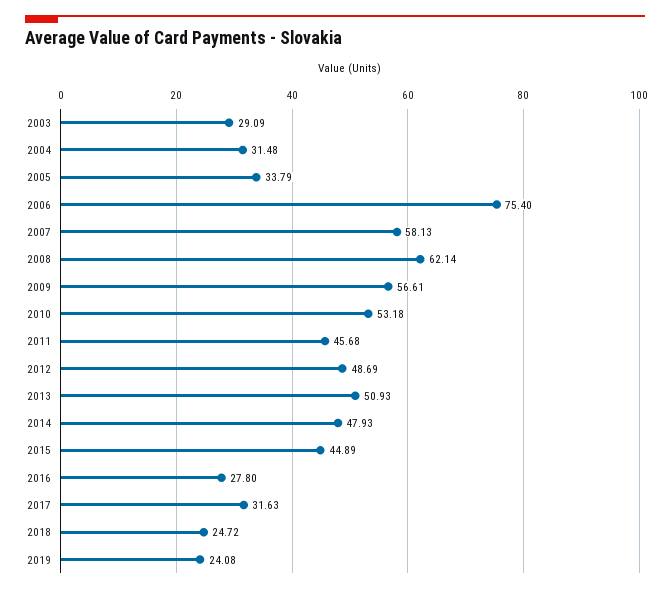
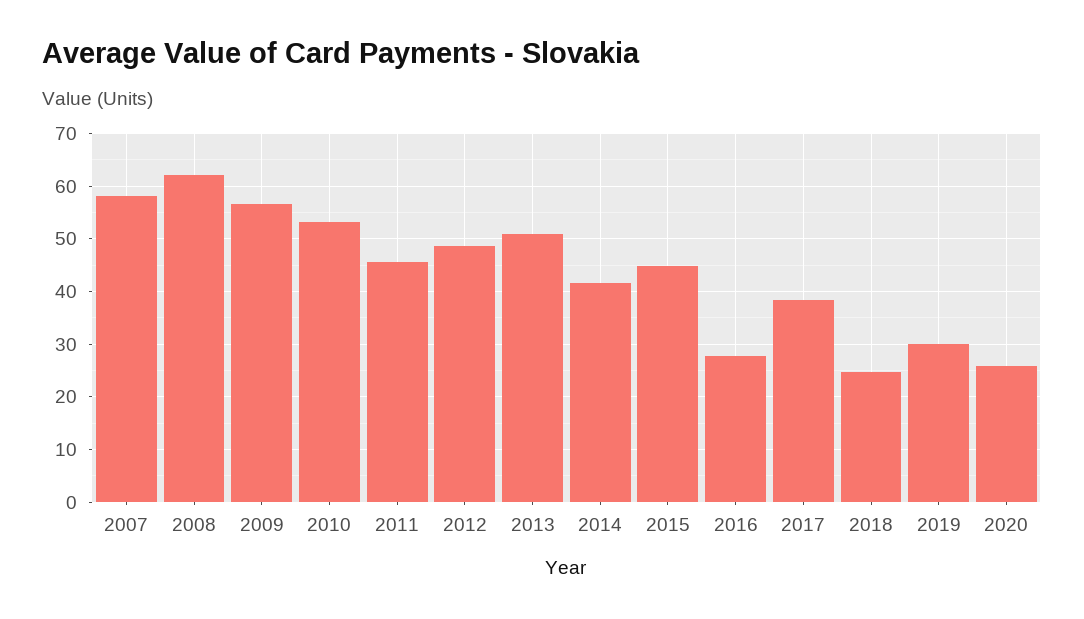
2003: 29.09 -> none
2004: 31.48 -> none
2005: 33.79 -> none
2006: 75.4 -> none
2014: 47.93 -> 42
2017: 31.63 -> 38
2019: 24.08 -> 30
2020: none -> 26

